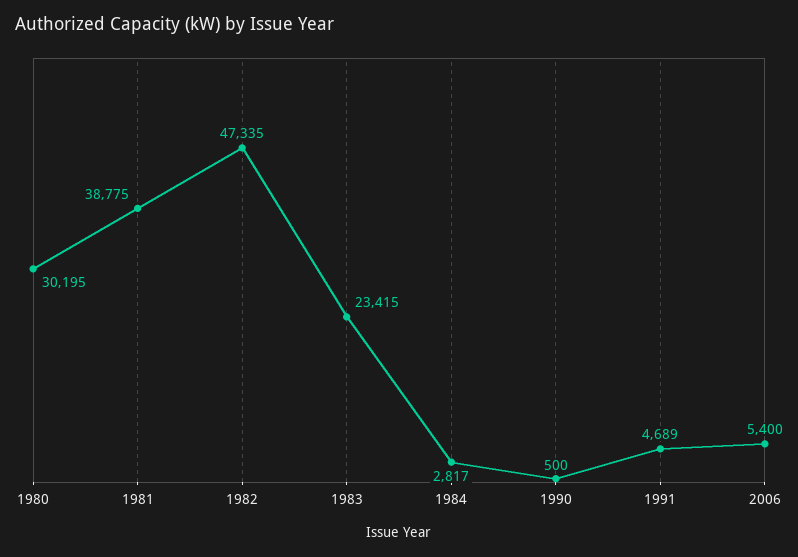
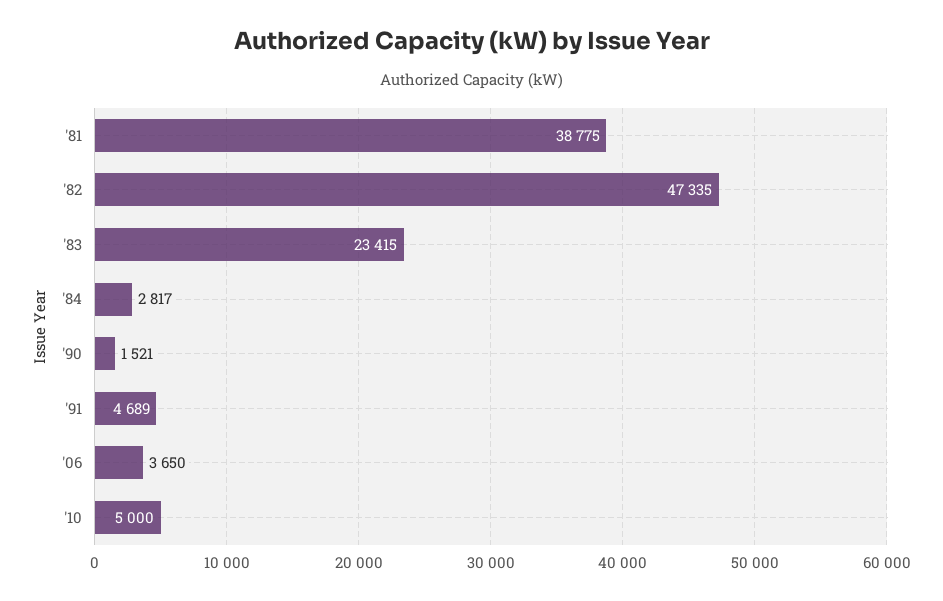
1980: 30195 -> none
1990: 500 -> 1521
2006: 5400 -> 3650
'10: none -> 5000

